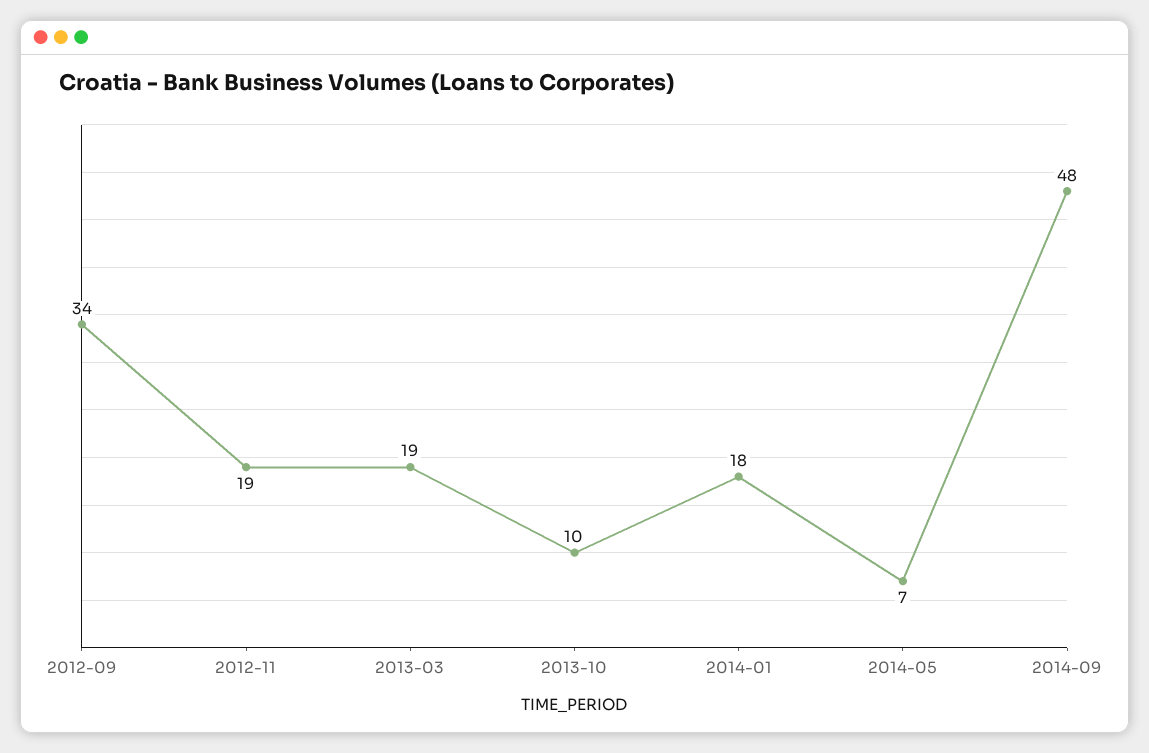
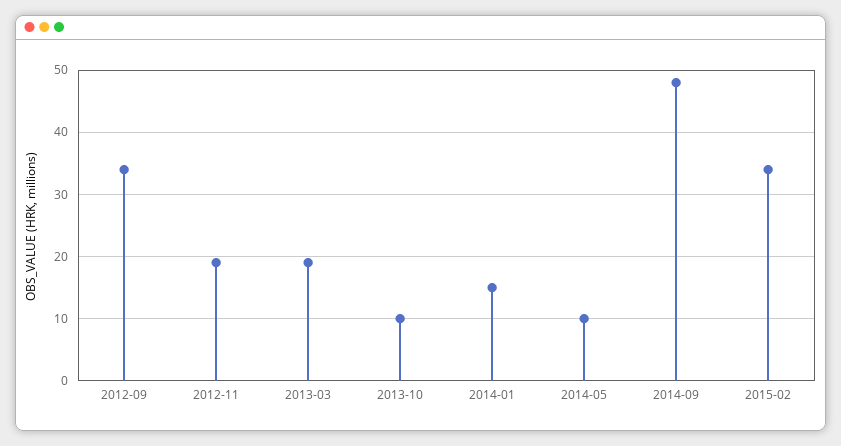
2014-01: 18 -> 15
2014-05: 7 -> 10
2015-02: none -> 34

